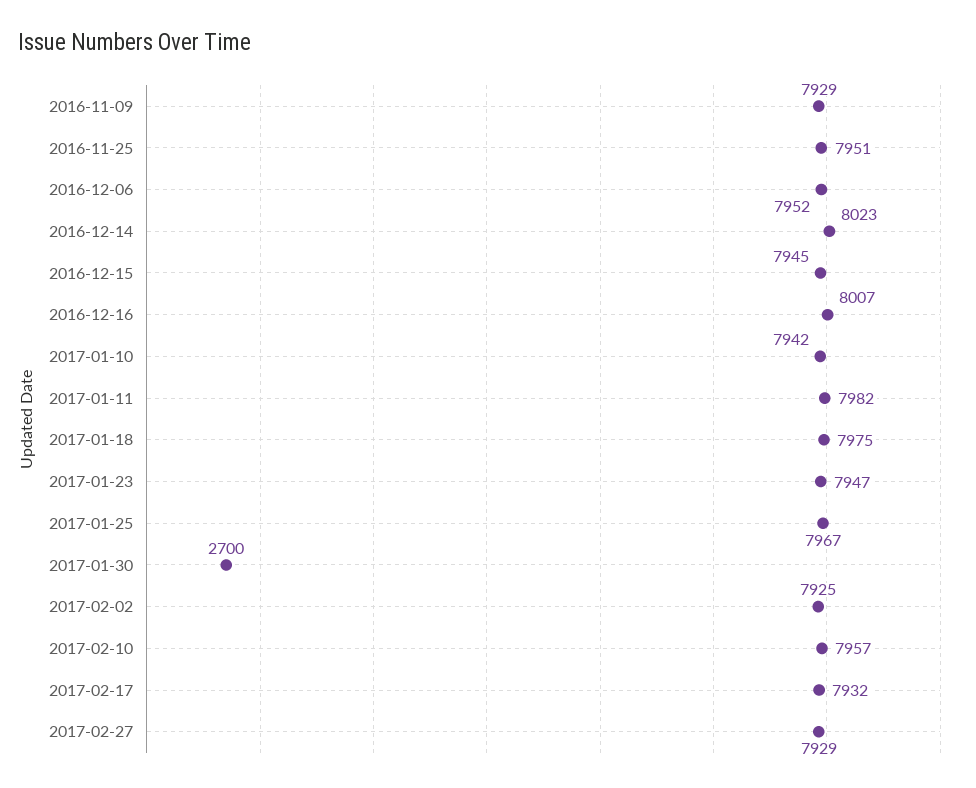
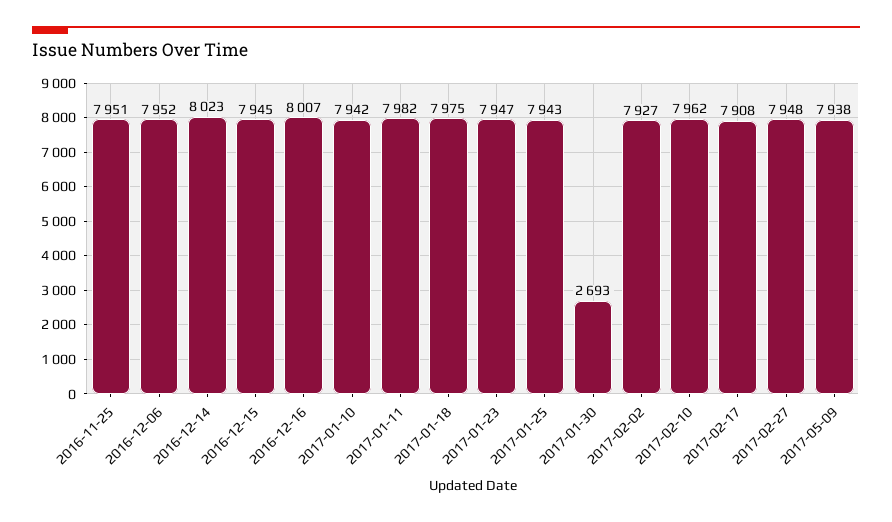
2016-11-09: 7929 -> none
2017-01-25: 7967 -> 7943
2017-01-30: 2700 -> 2693
2017-02-02: 7925 -> 7927
2017-02-10: 7957 -> 7962
2017-02-17: 7932 -> 7908
2017-02-27: 7929 -> 7948
2017-05-09: none -> 7938

